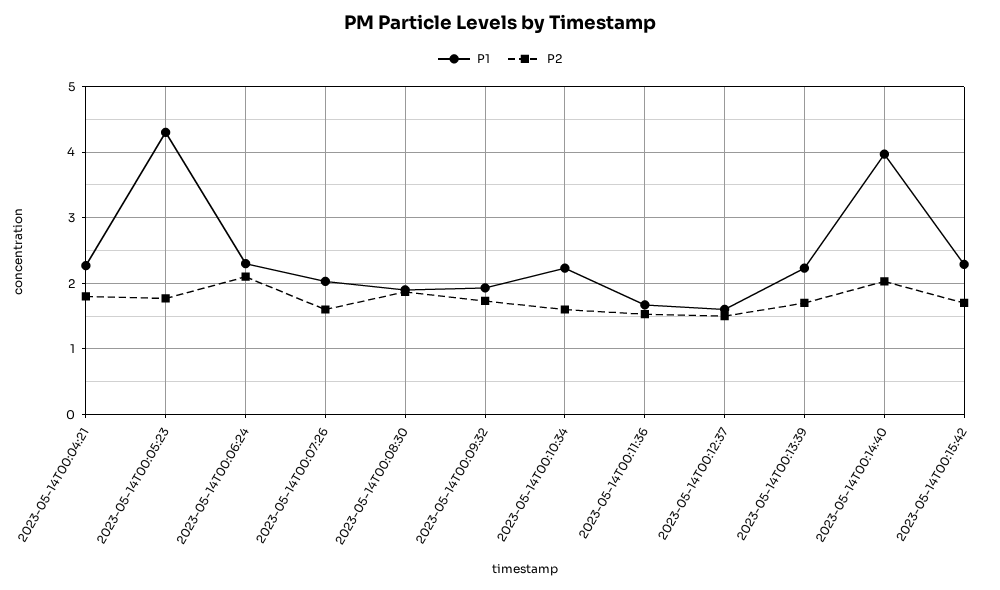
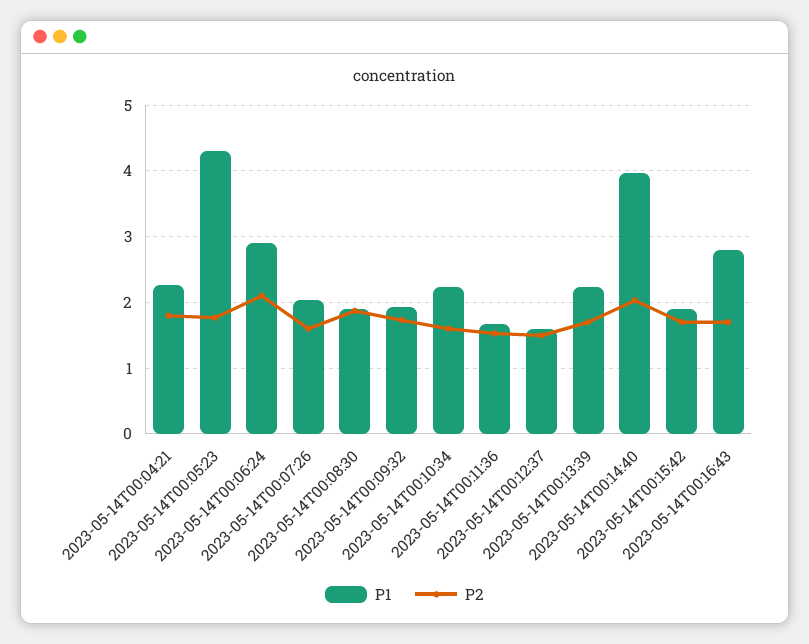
P1, 2023-05-14T00:06:24: 2.3 -> 2.9
P1, 2023-05-14T00:15:42: 2.3 -> 1.9
P1, 2023-05-14T00:16:43: none -> 2.8
P2, 2023-05-14T00:16:43: none -> 1.7

